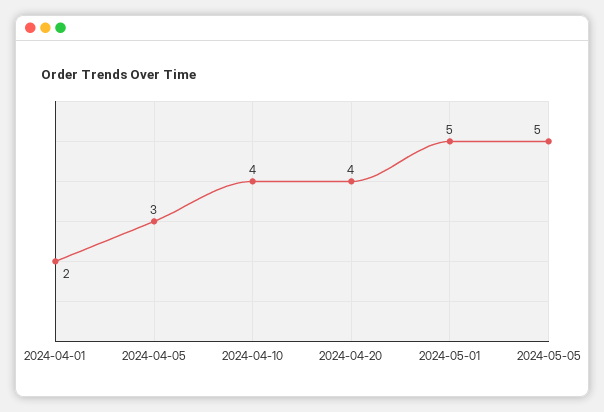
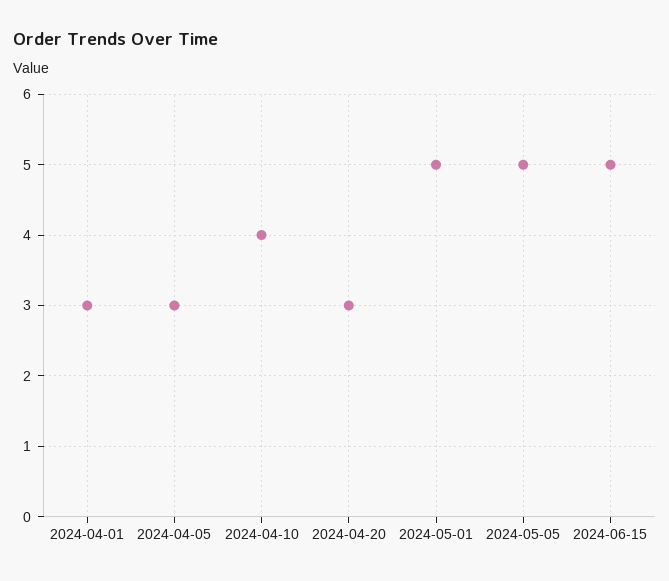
2024-04-01: 2 -> 3
2024-04-20: 4 -> 3
2024-06-15: none -> 5

